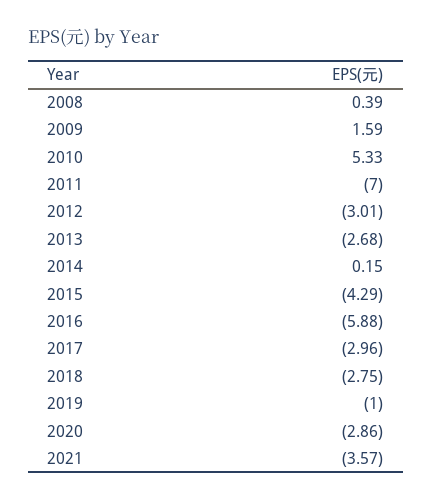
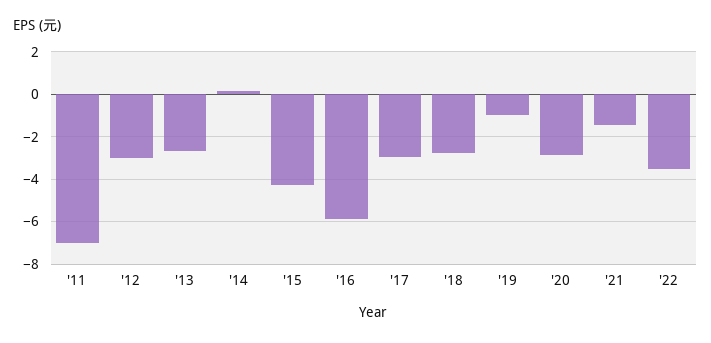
2008: 0.39 -> none
2009: 1.59 -> none
2010: 5.33 -> none
2021: -3.57 -> -1.5
'22: none -> -3.5

